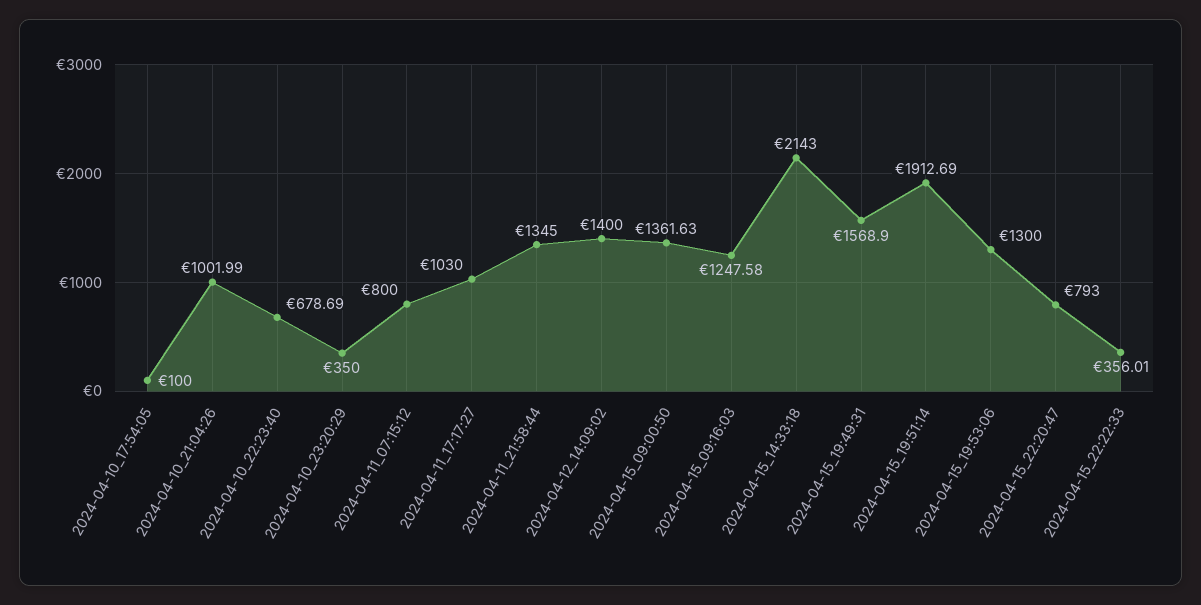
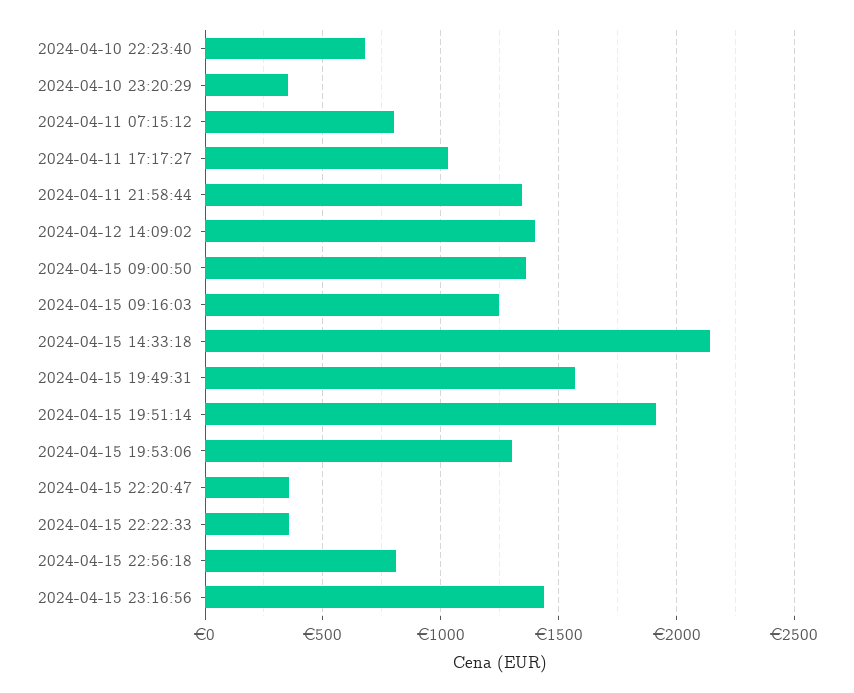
2024-04-10_17:54:05: 100 -> none
2024-04-10_21:04:26: 1001.99 -> none
2024-04-15_22:20:47: 793 -> 350
2024-04-15 22:56:18: none -> 800
2024-04-15 23:16:56: none -> 1450

